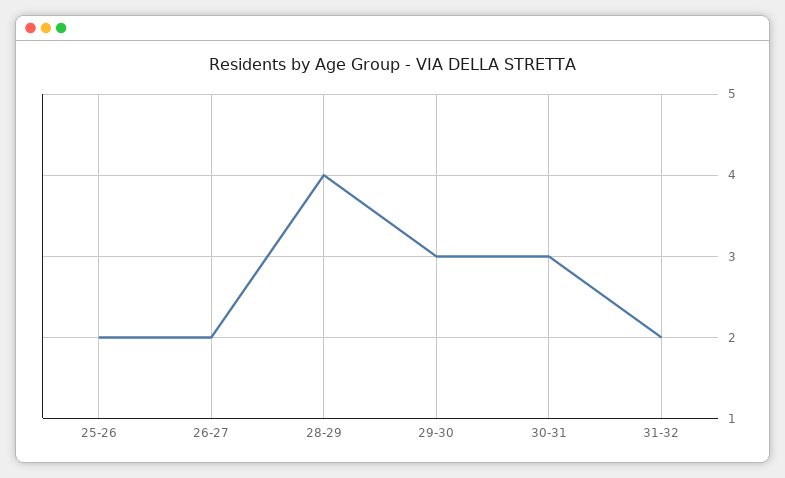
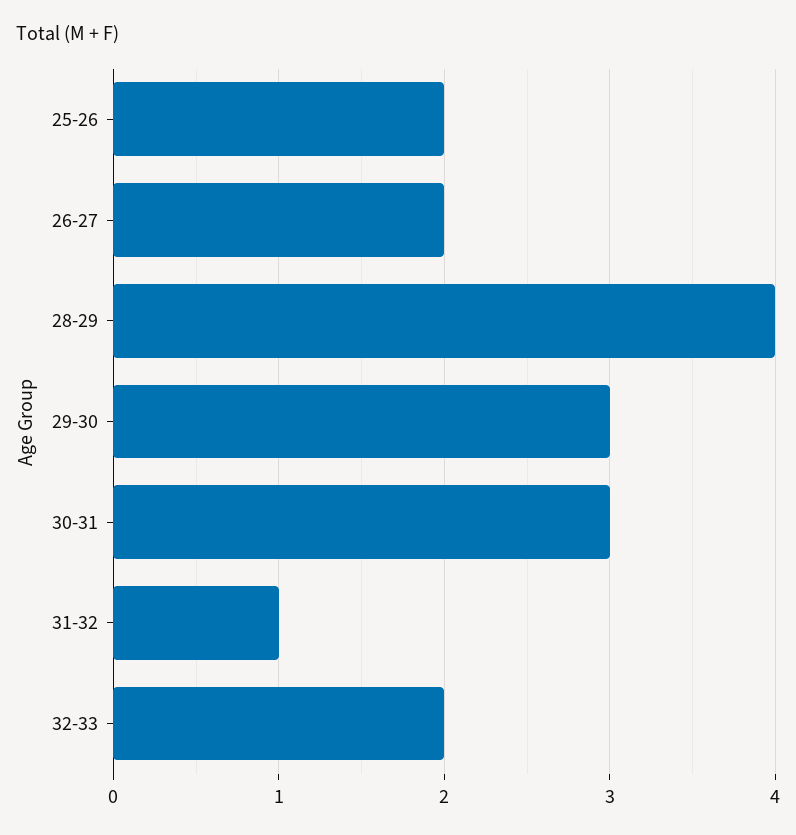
31-32: 2 -> 1
32-33: none -> 2

